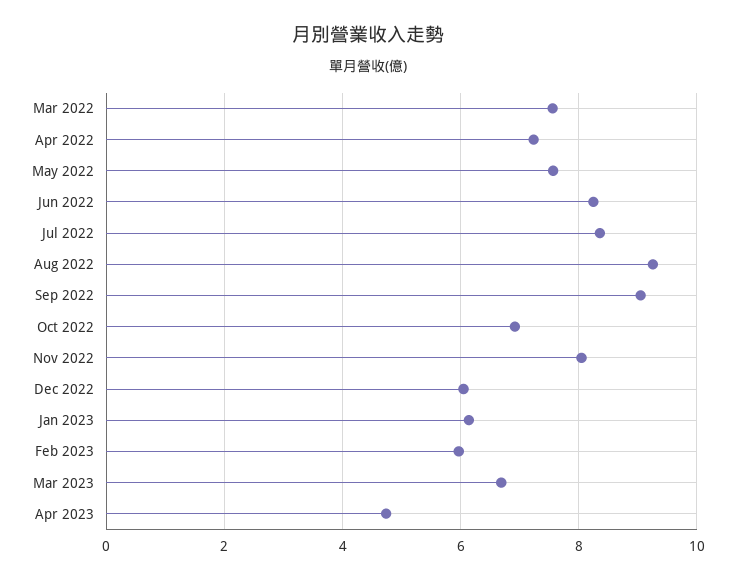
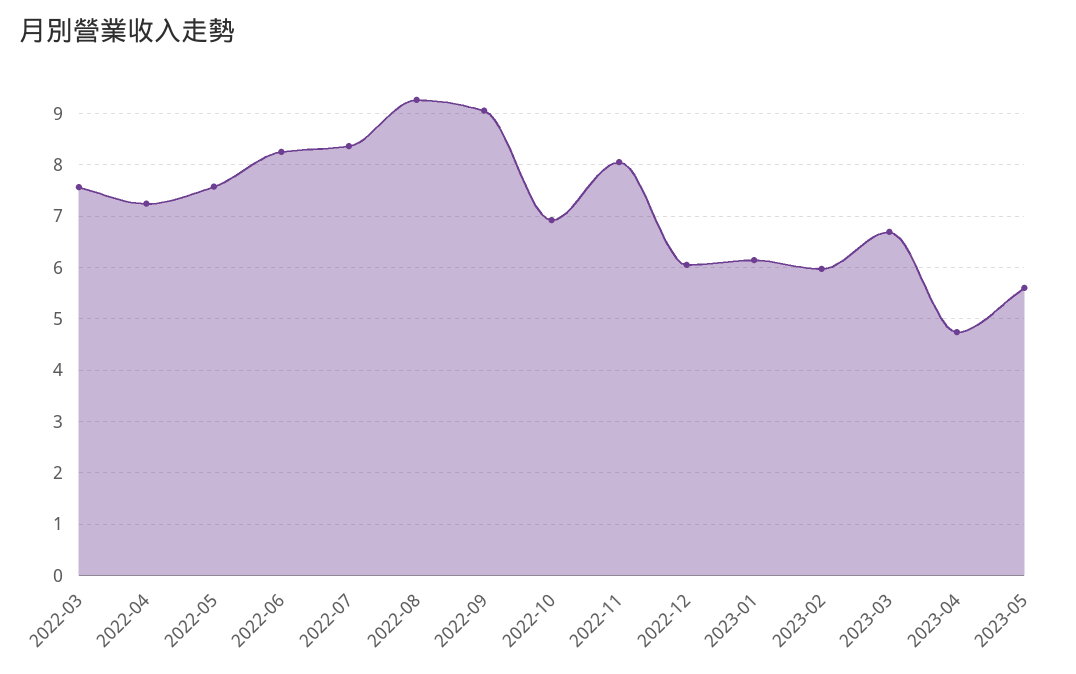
2023-05: none -> 5.6

